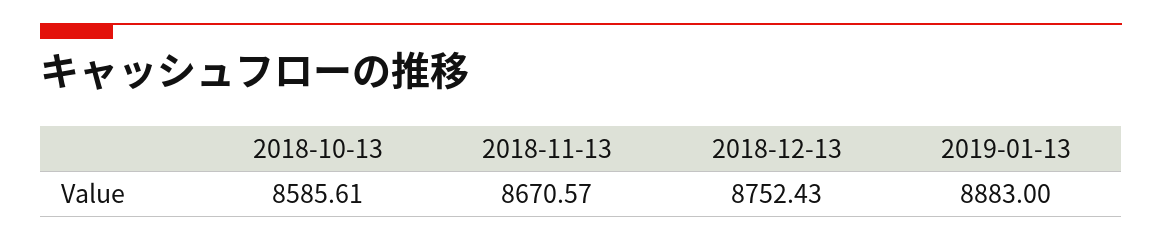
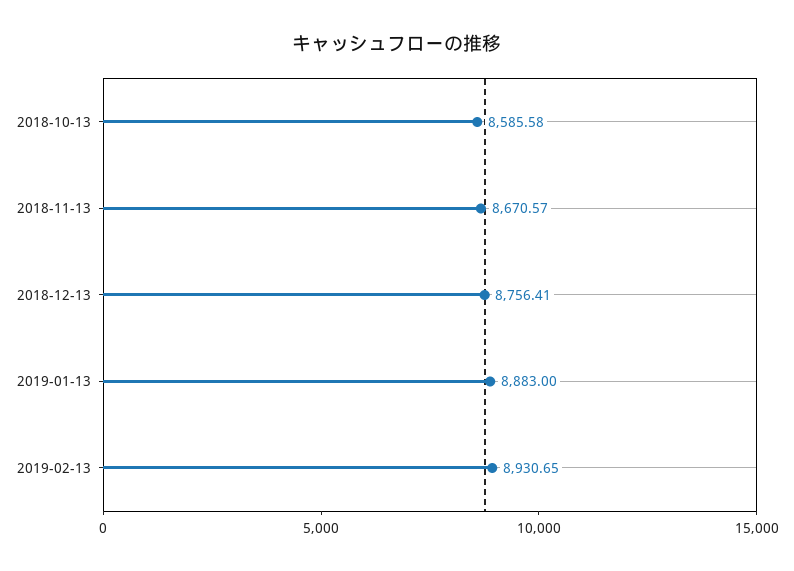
2018-10-13: 8585.61 -> 8585.58
2018-12-13: 8752.43 -> 8756.41
2019-02-13: none -> 8930.65

